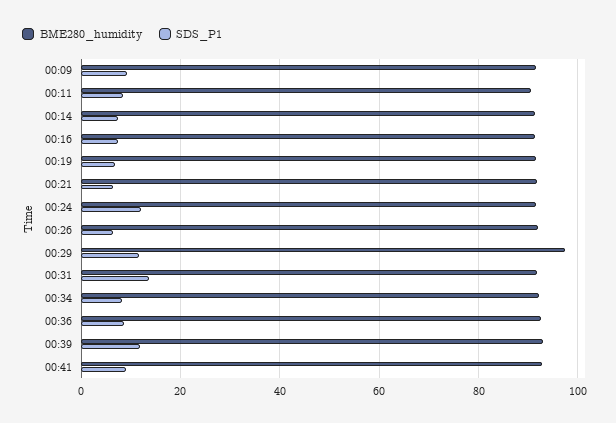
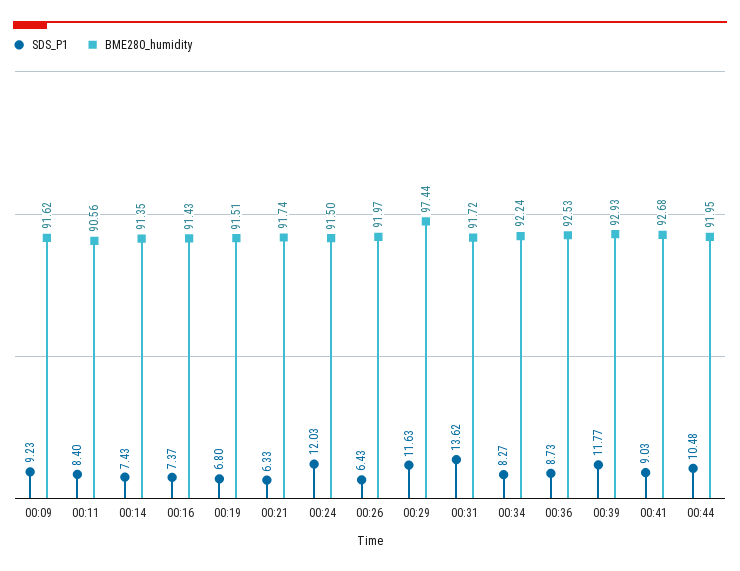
SDS_P1, 00:44: none -> 10.48
BME280_humidity, 00:44: none -> 91.95

